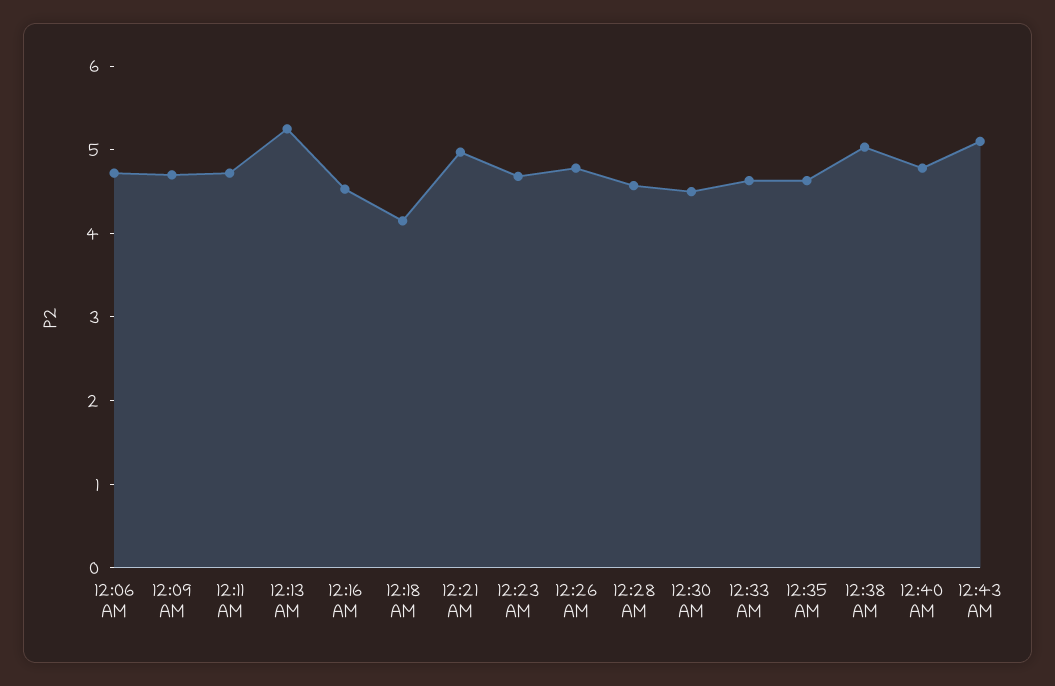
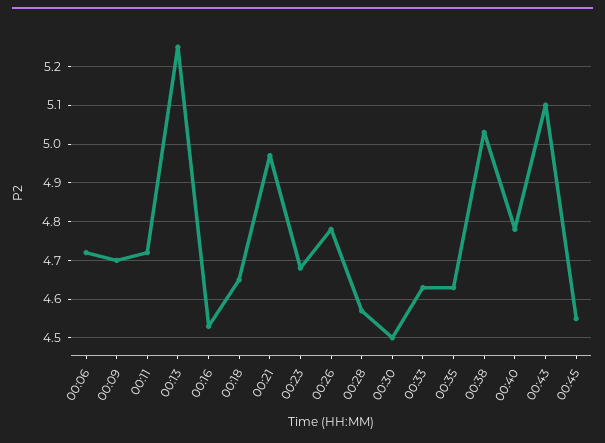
12:18 AM: 4.2 -> 4.65
00:45: none -> 4.55

